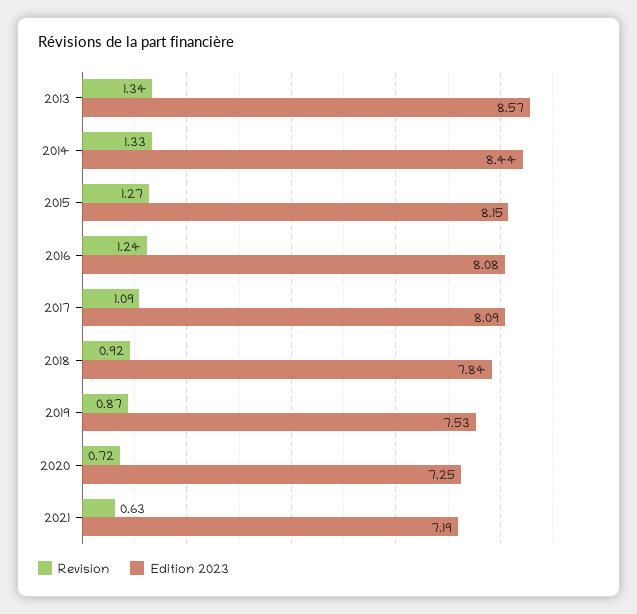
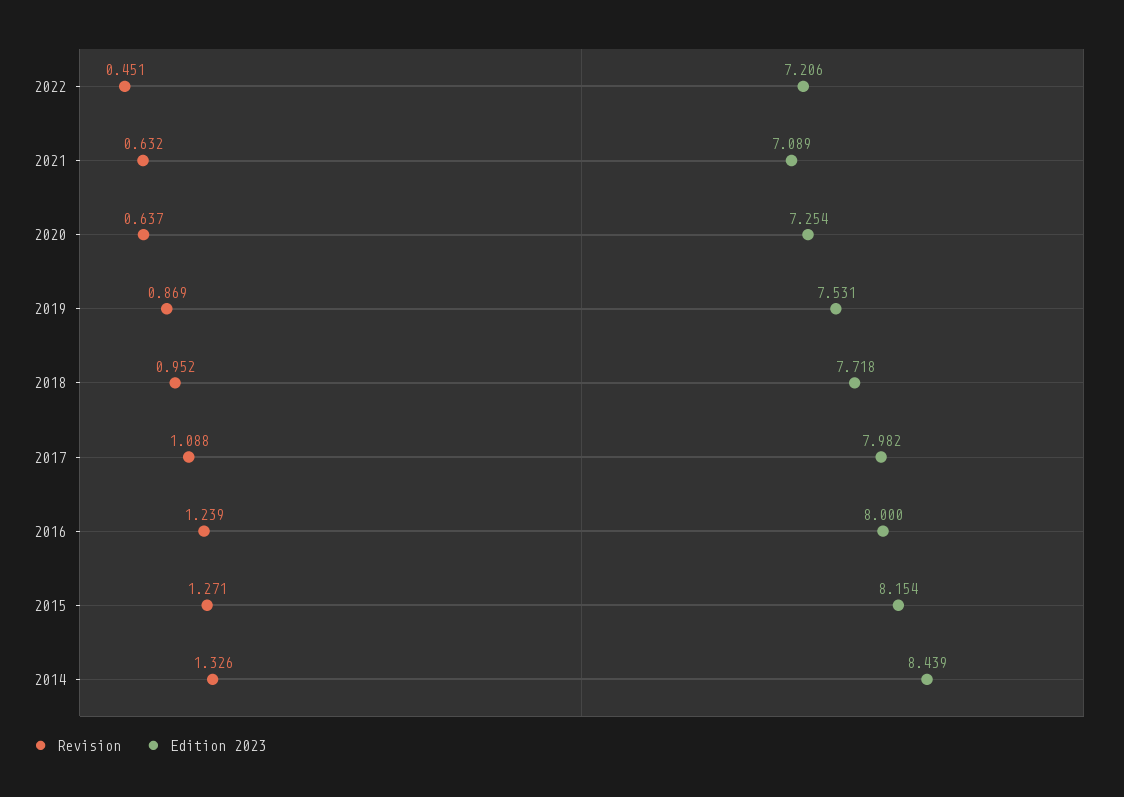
Revision, 2013: 1.34 -> none
Edition 2023, 2013: 8.57 -> none
Edition 2023, 2016: 8.08 -> 8
Edition 2023, 2017: 8.09 -> 7.982
Revision, 2018: 0.92 -> 0.952
Edition 2023, 2018: 7.84 -> 7.718
Revision, 2020: 0.72 -> 0.637
Edition 2023, 2021: 7.19 -> 7.089
Revision, 2022: none -> 0.451
Edition 2023, 2022: none -> 7.206

